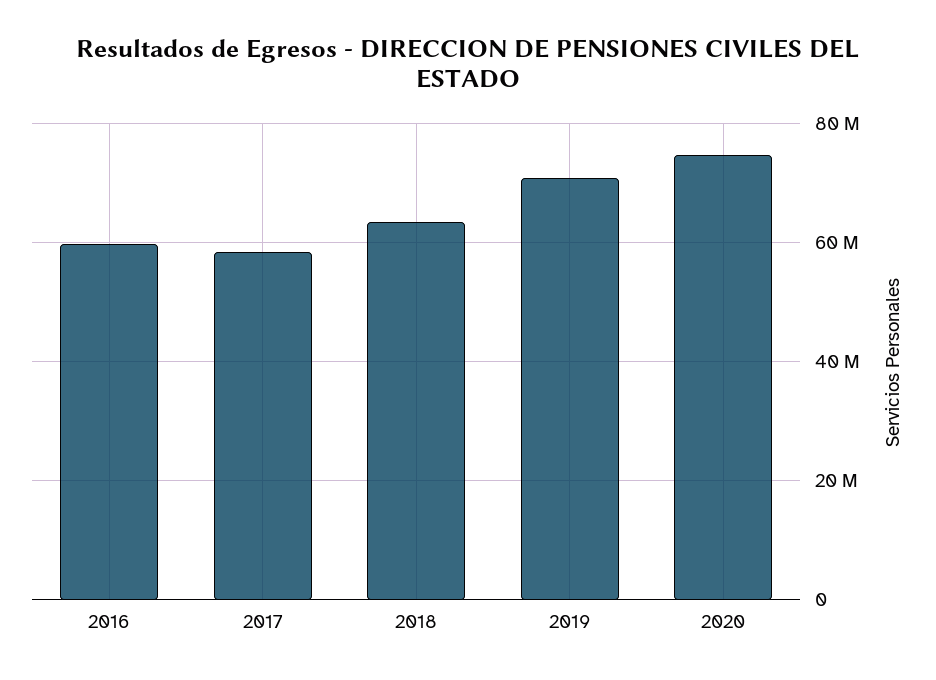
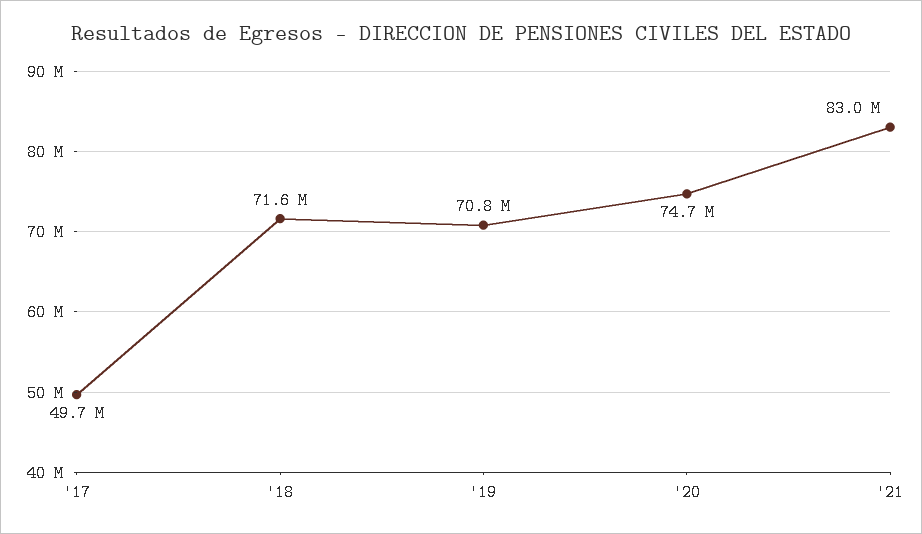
2016: 60000000 -> none
2017: 58000000 -> 49700000
2018: 64000000 -> 71600000
'21: none -> 83000000

